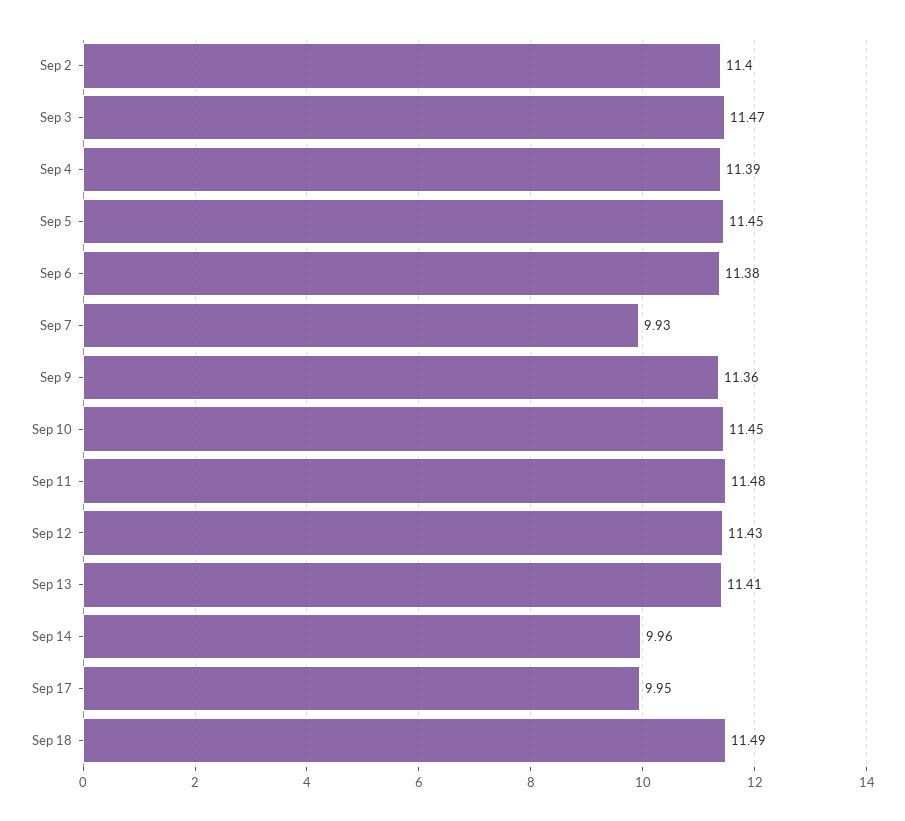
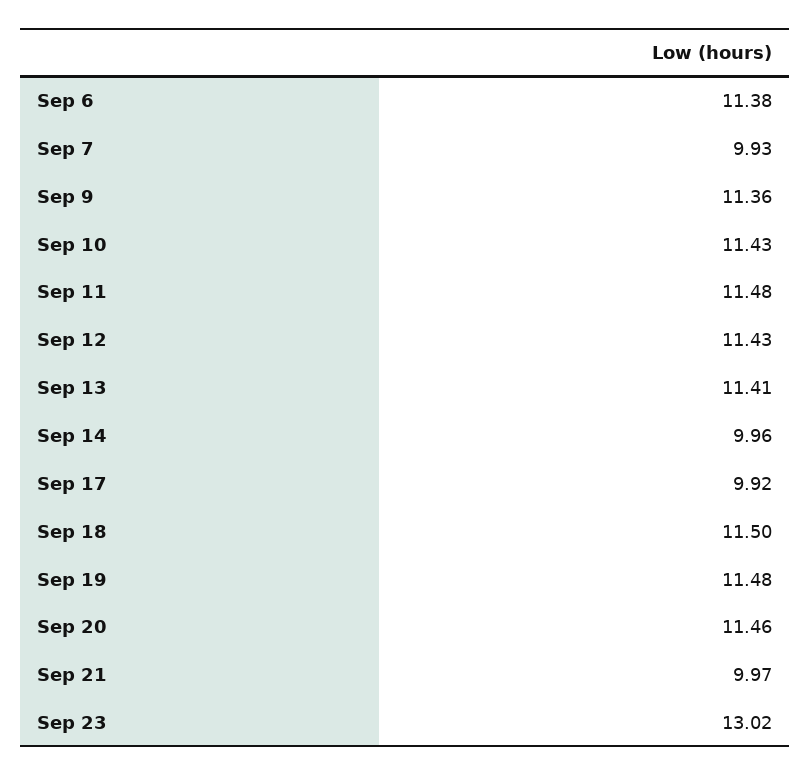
Sep 2: 11.4 -> none
Sep 3: 11.47 -> none
Sep 4: 11.39 -> none
Sep 5: 11.45 -> none
Sep 10: 11.45 -> 11.43
Sep 17: 9.95 -> 9.92
Sep 18: 11.49 -> 11.5
Sep 19: none -> 11.48
Sep 20: none -> 11.46
Sep 21: none -> 9.97
Sep 23: none -> 13.02

